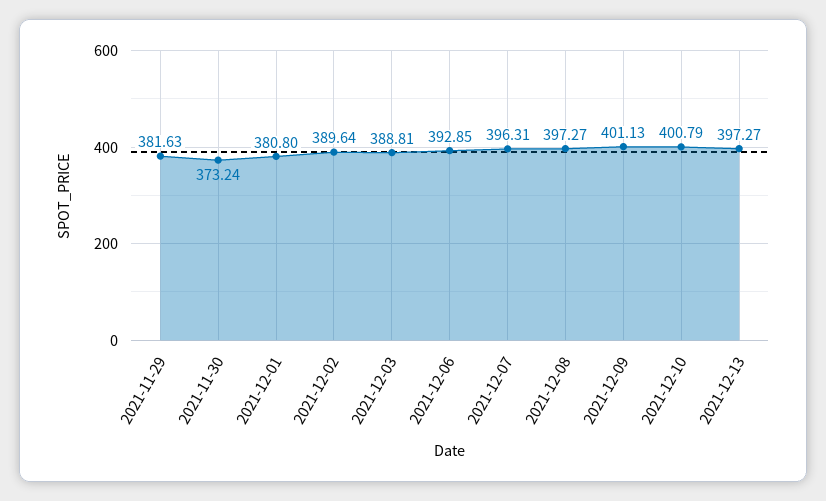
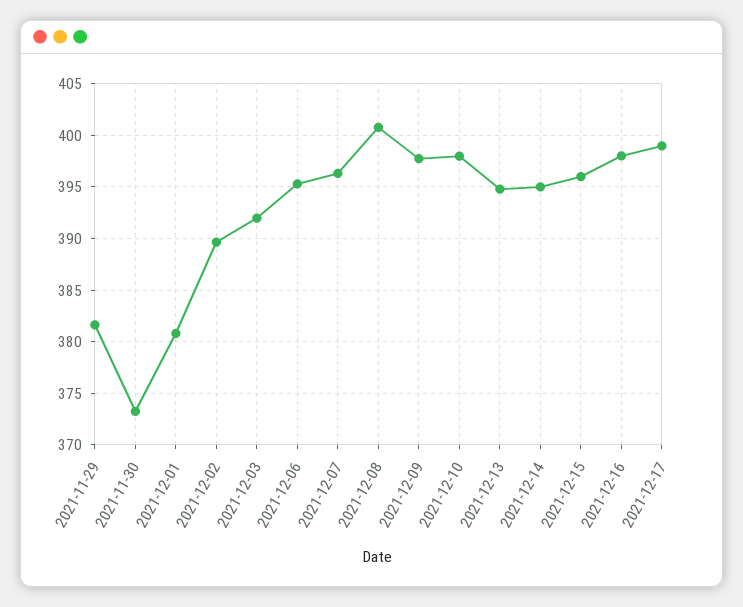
2021-12-03: 388.81 -> 392
2021-12-06: 392.85 -> 395
2021-12-08: 397.27 -> 401
2021-12-09: 401.13 -> 398
2021-12-10: 400.79 -> 398
2021-12-13: 397.27 -> 395
2021-12-14: none -> 395
2021-12-15: none -> 396
2021-12-16: none -> 398
2021-12-17: none -> 399

